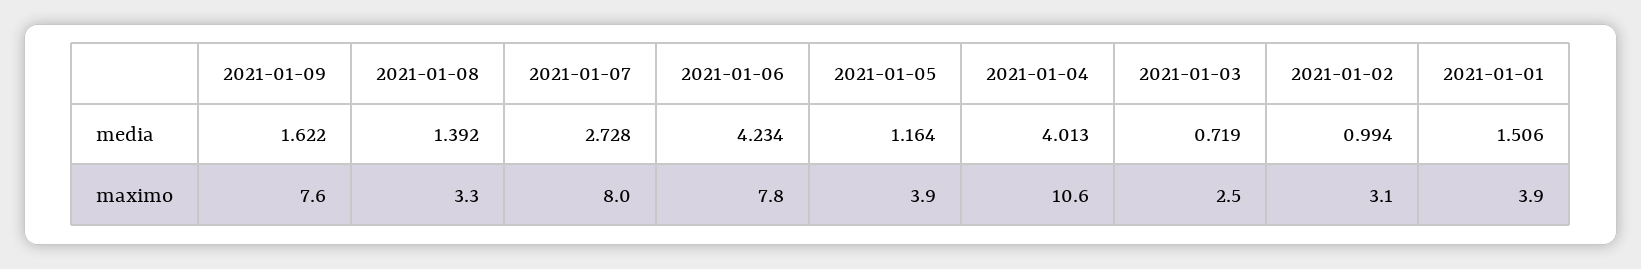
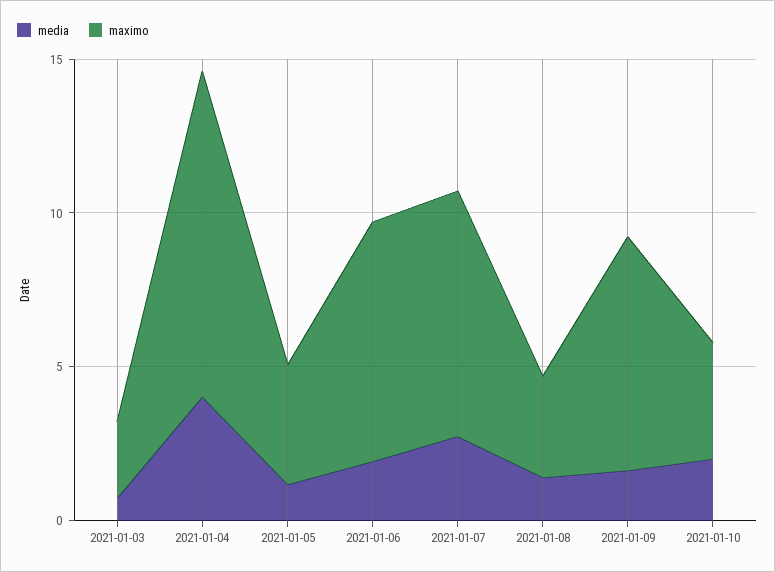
media, 2021-01-06: 4.234 -> 2
media, 2021-01-02: 0.994 -> none
media, 2021-01-01: 1.506 -> none
maximo, 2021-01-02: 3.1 -> none
maximo, 2021-01-01: 3.9 -> none
media, 2021-01-10: none -> 2
maximo, 2021-01-10: none -> 4

